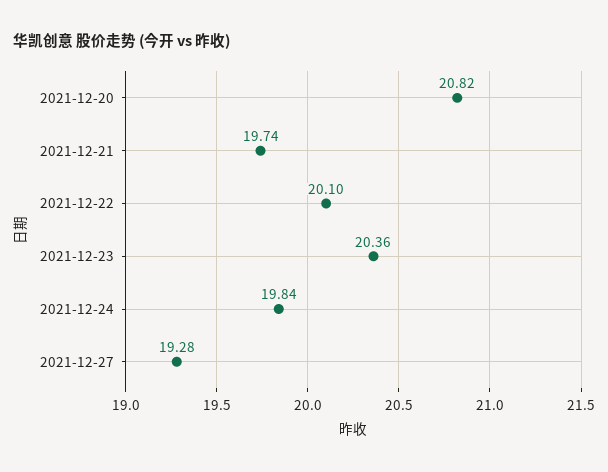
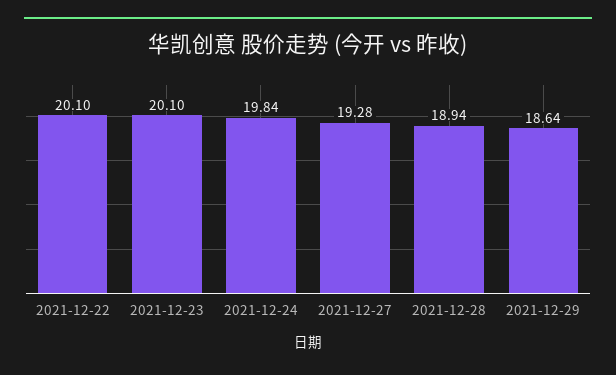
2021-12-20: 20.82 -> none
2021-12-21: 19.74 -> none
2021-12-23: 20.36 -> 20.1
2021-12-28: none -> 18.94
2021-12-29: none -> 18.64

